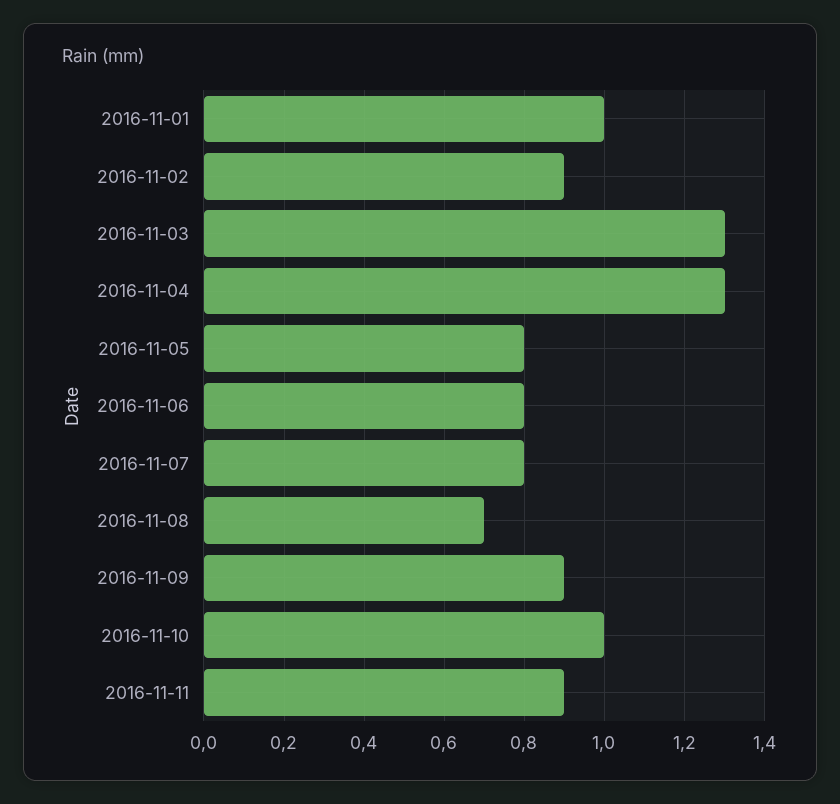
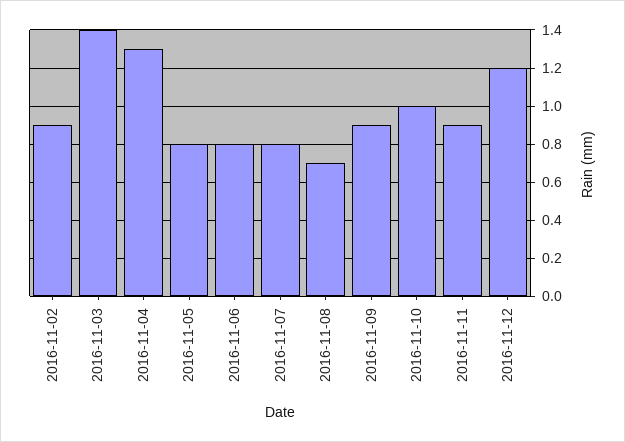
2016-11-01: 1 -> none
2016-11-03: 1.3 -> 1.4
2016-11-12: none -> 1.2

